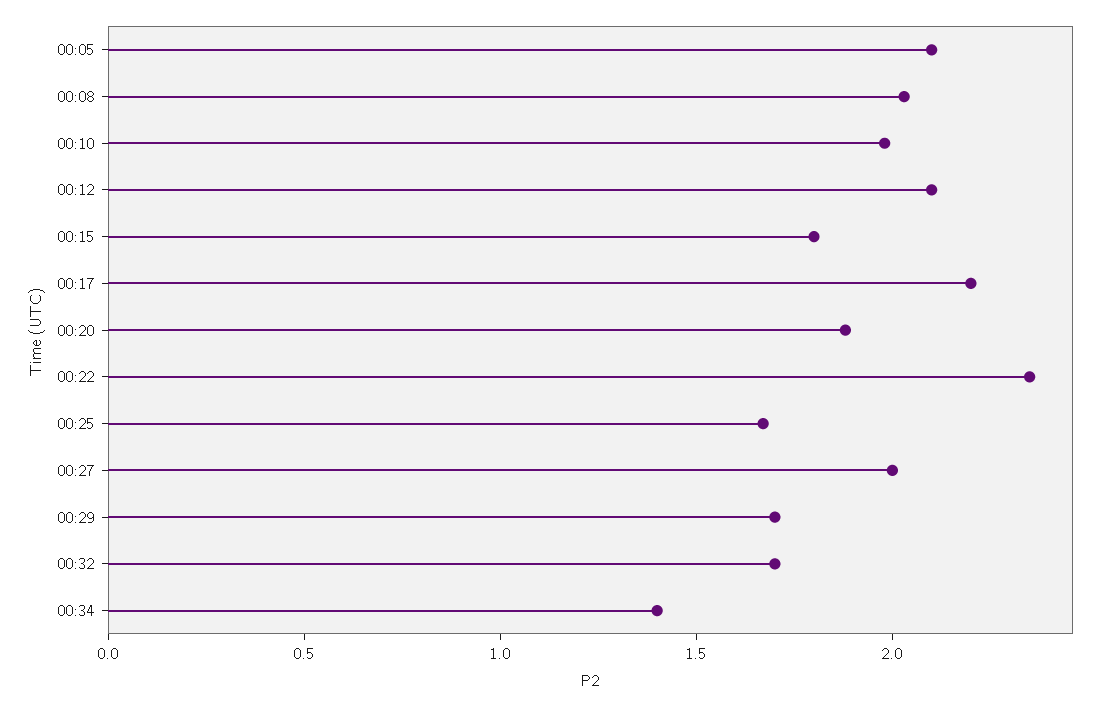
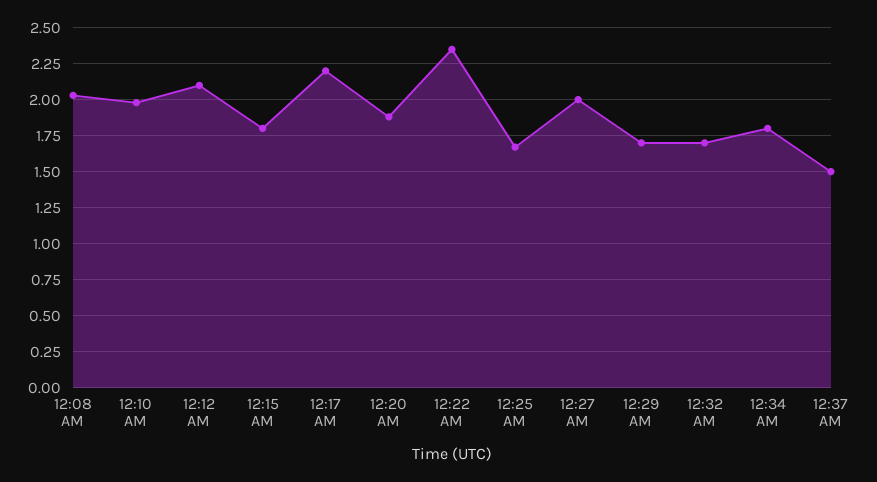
00:05: 2.1 -> none
00:34: 1.4 -> 1.8
12:37 AM: none -> 1.5

